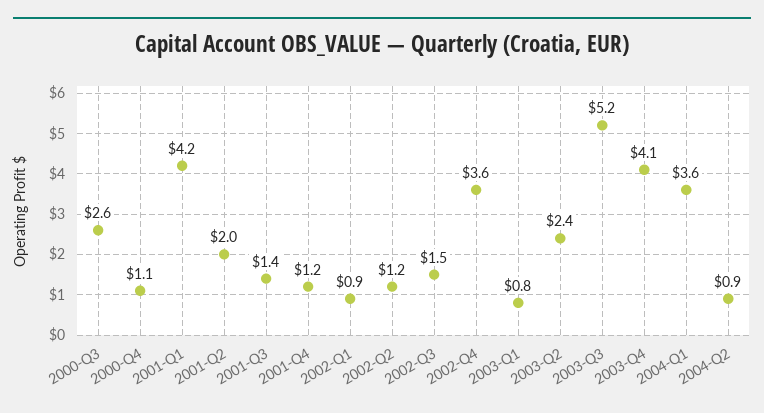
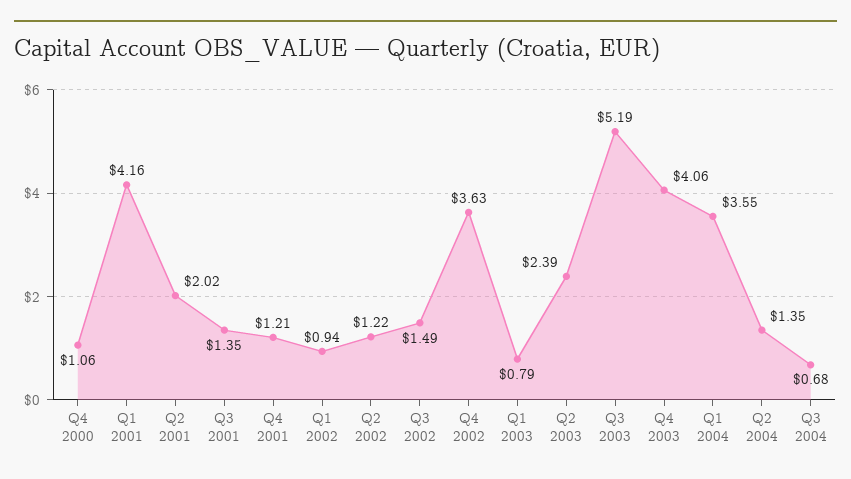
2000-Q3: 2.6 -> none
2004-Q2: 0.9 -> 1.35
Q3 2004: none -> 0.68

